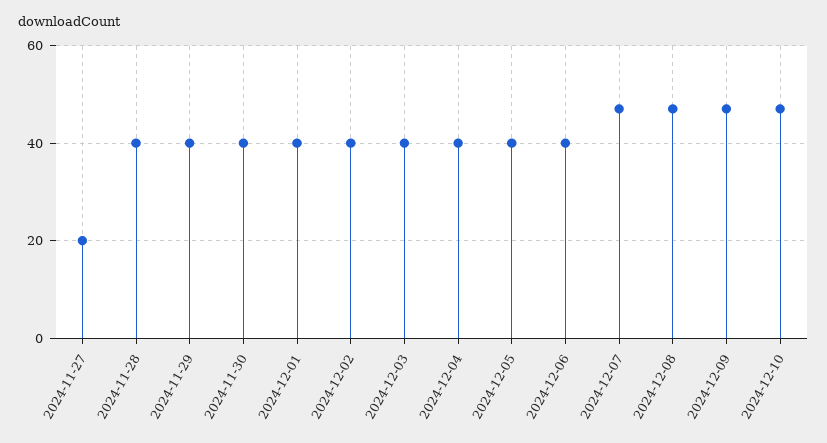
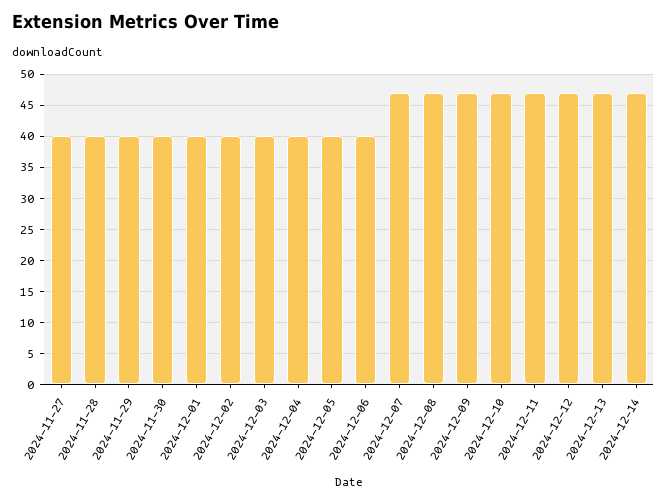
2024-11-27: 20 -> 40
2024-12-11: none -> 47
2024-12-12: none -> 47
2024-12-13: none -> 47
2024-12-14: none -> 47

